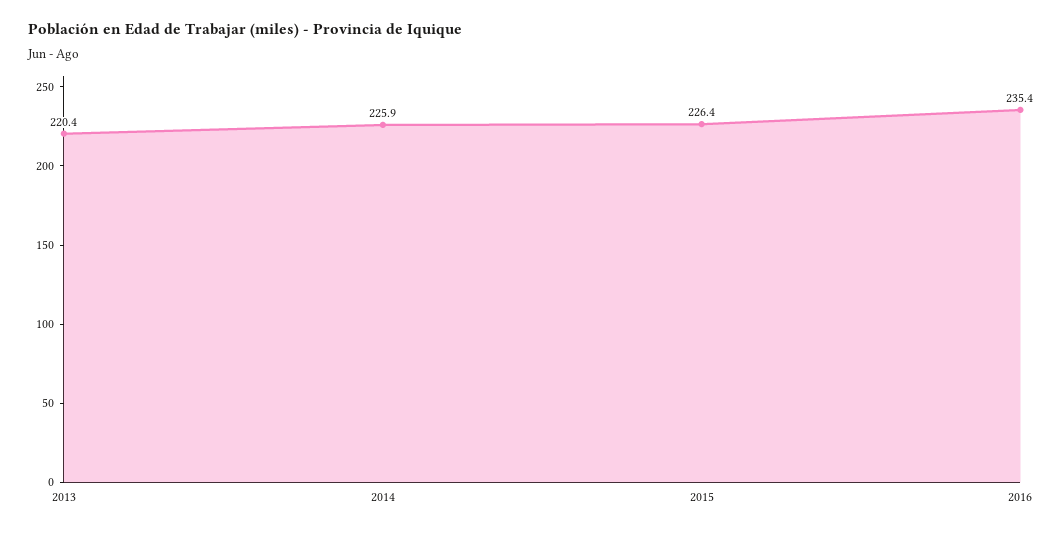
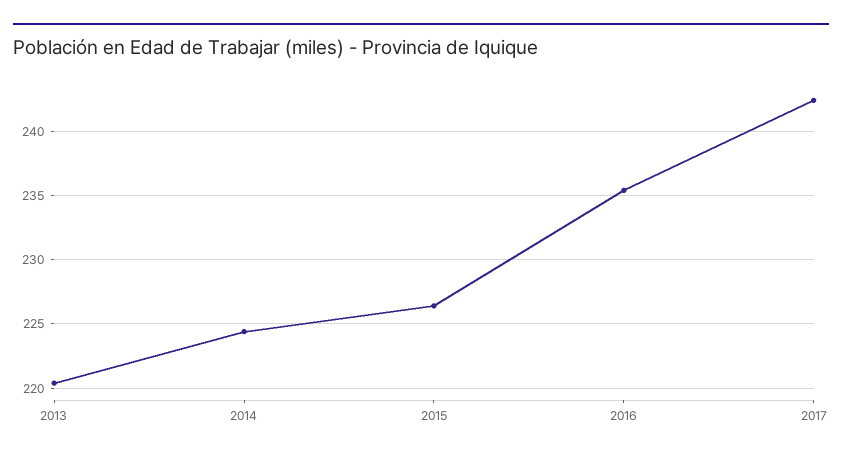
2014: 225.9 -> 224.5
2017: none -> 242.5

